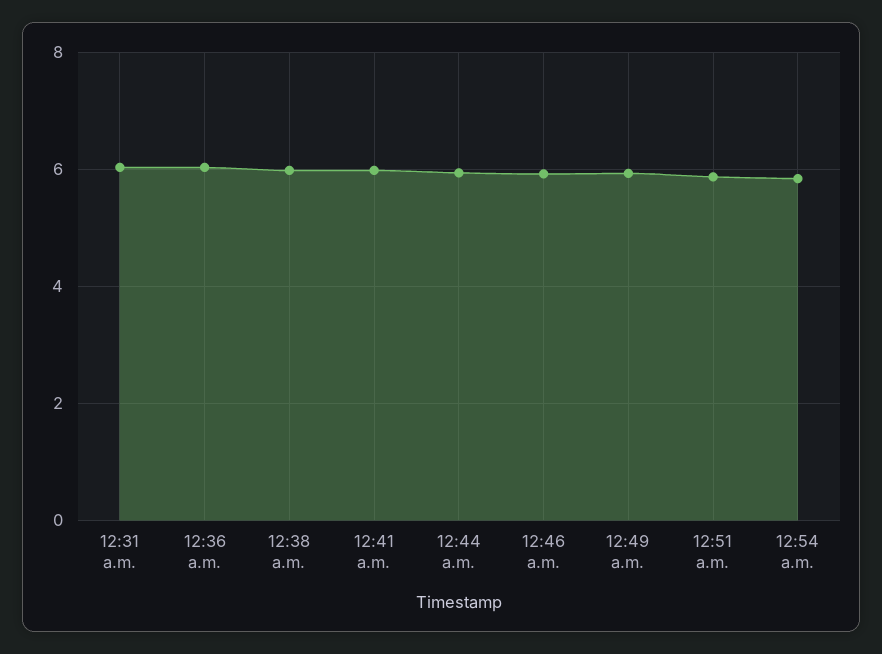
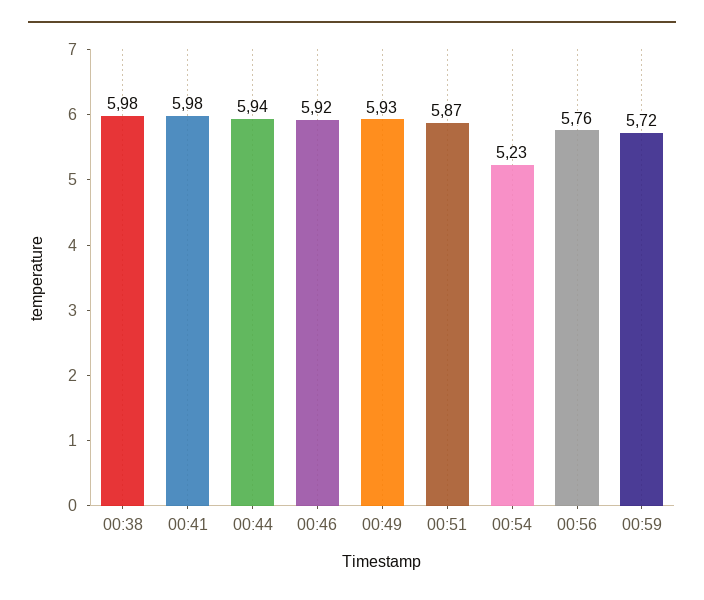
12:31 a.m.: 6 -> none
12:36 a.m.: 6 -> none
12:54 a.m.: 5.8 -> 5.23
00:56: none -> 5.76
00:59: none -> 5.72

